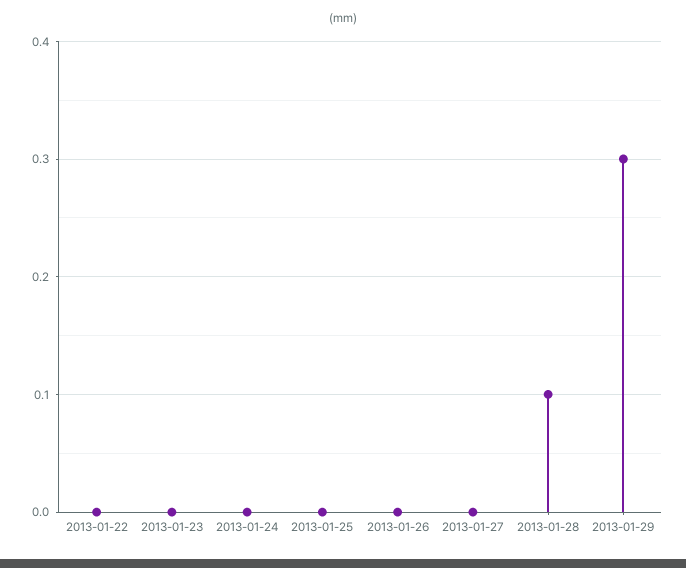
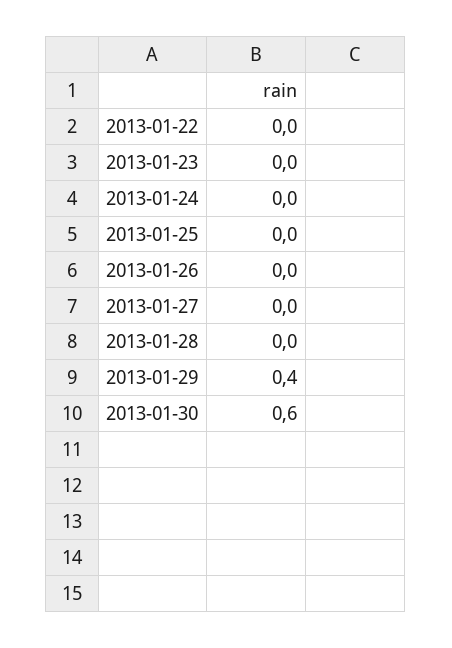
2013-01-28: 0.1 -> 0
2013-01-29: 0.3 -> 0.4
2013-01-30: none -> 0.6

